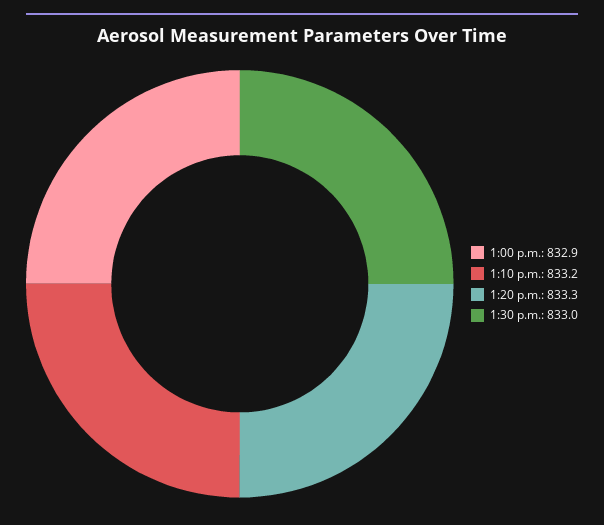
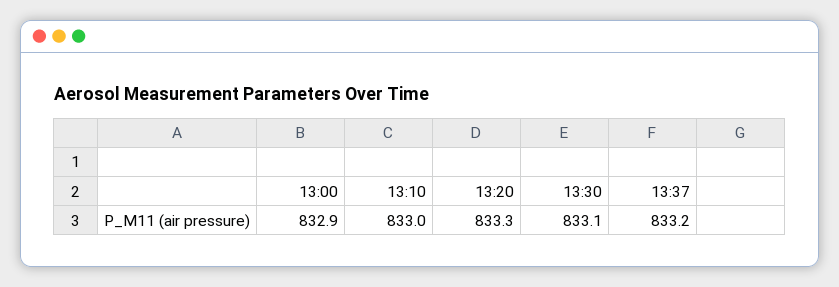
1:10 p.m.: 833.2 -> 833
1:30 p.m.: 833 -> 833.1
13:37: none -> 833.2

